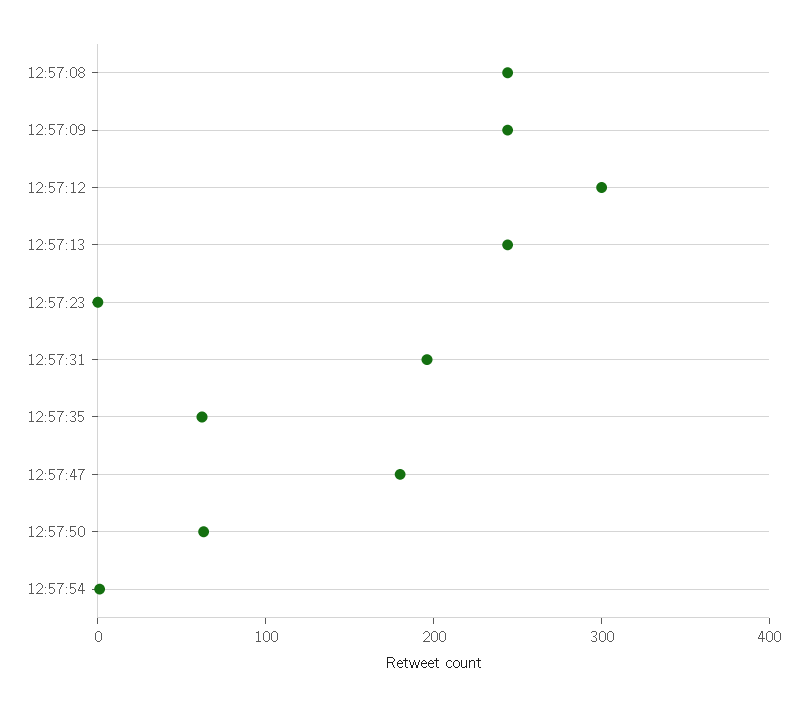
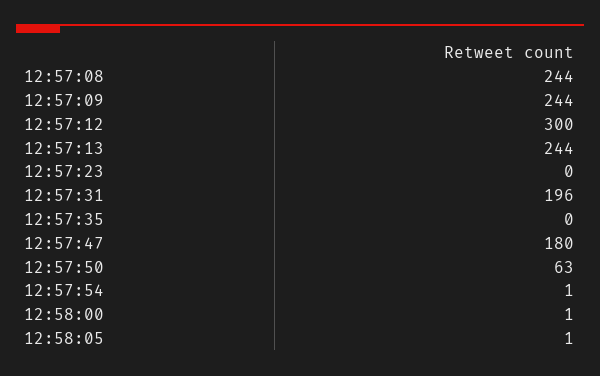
12:57:35: 60 -> 0
12:58:00: none -> 1
12:58:05: none -> 1

